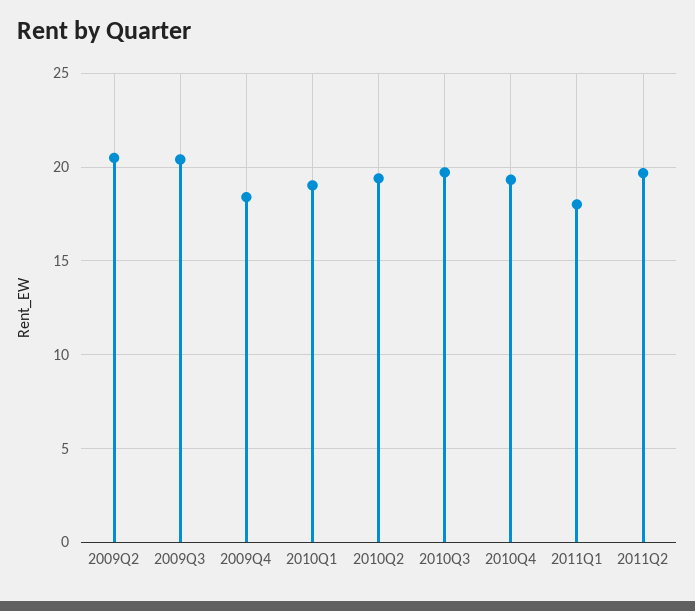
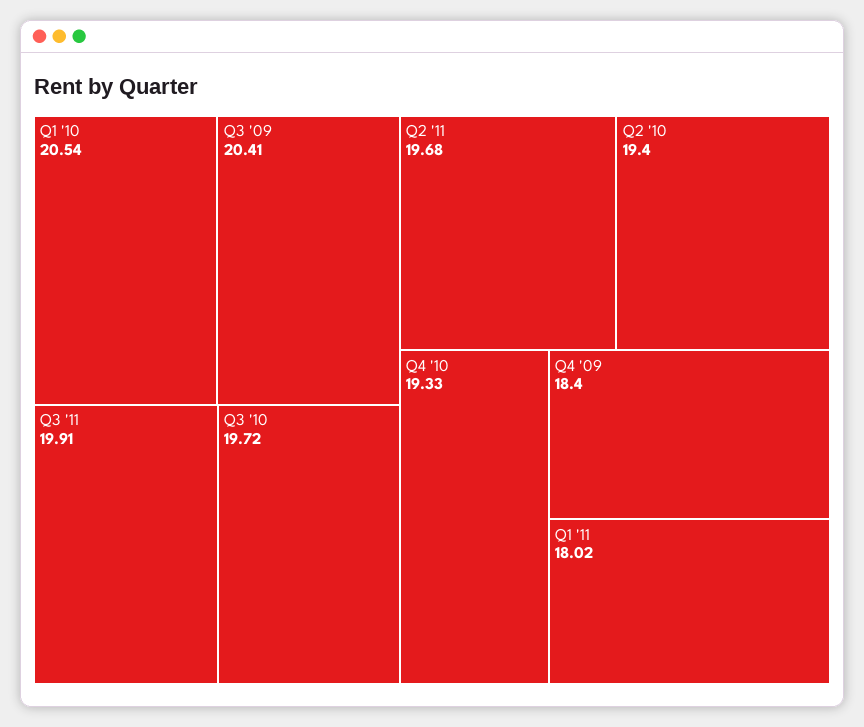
2009Q2: 20.5 -> none
2010Q1: 19 -> 20.54
Q3 '11: none -> 19.91

